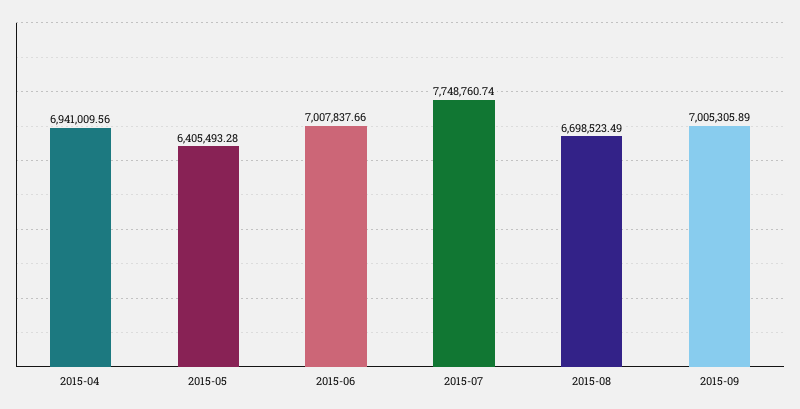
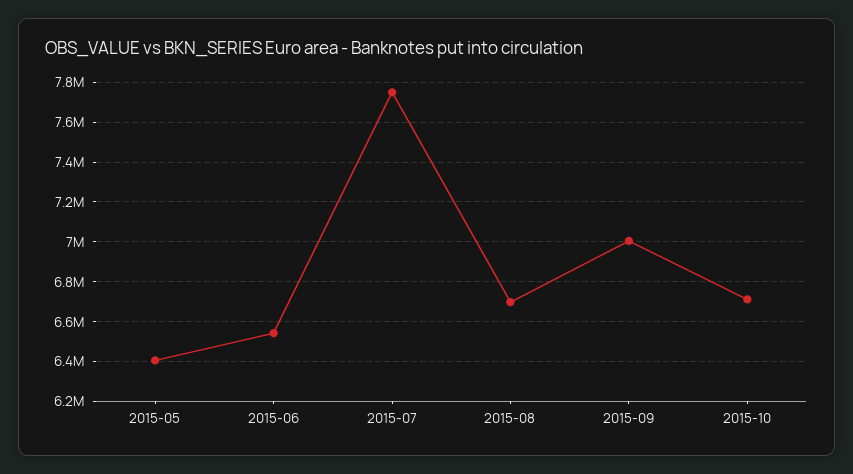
2015-04: 6941009.56 -> none
2015-06: 7007837.66 -> 6550000
2015-10: none -> 6700000

